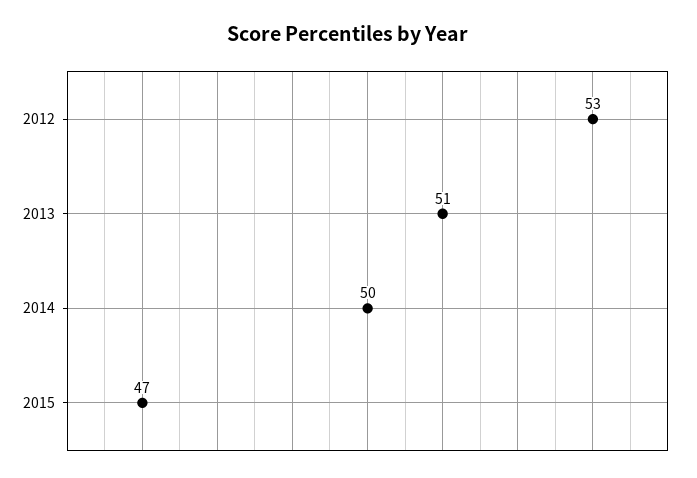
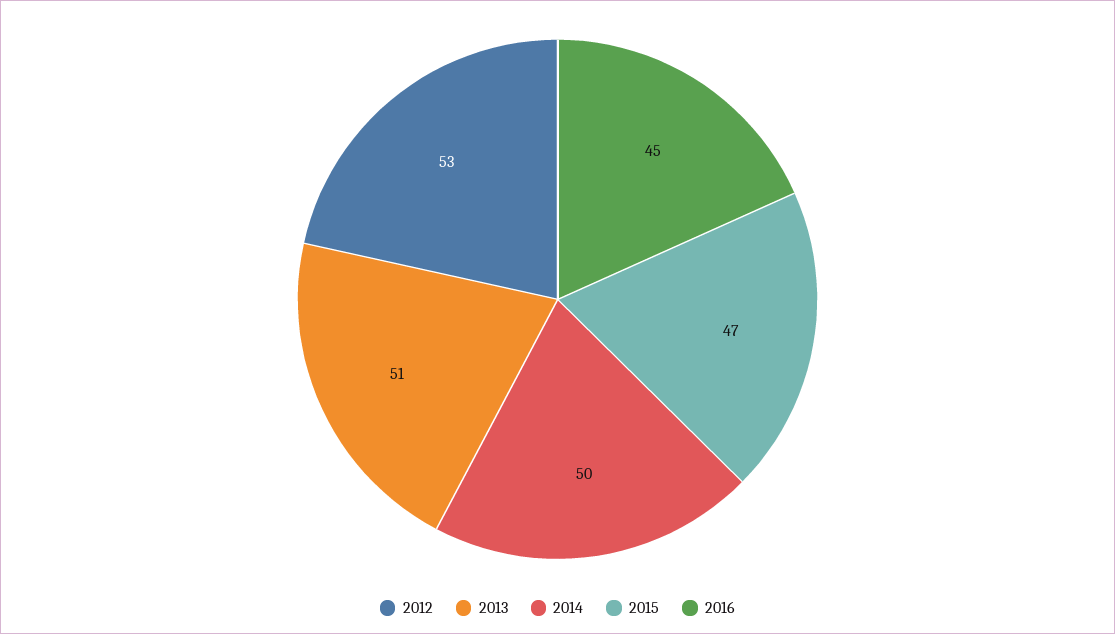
2016: none -> 45

